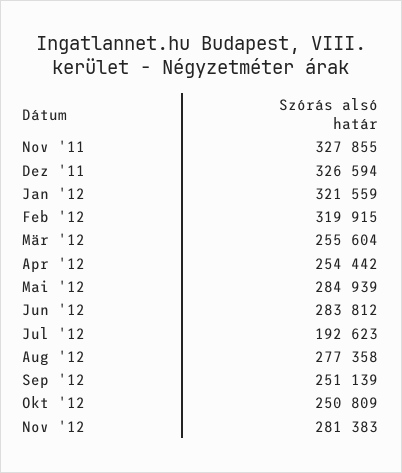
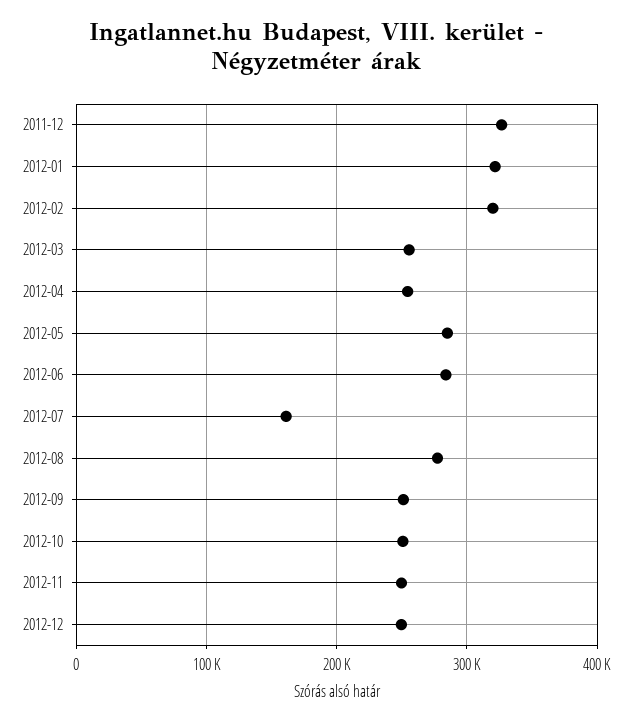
Nov '11: 327855 -> none
Jul '12: 192623 -> 160000
Nov '12: 281383 -> 250000
2012-12: none -> 250000

